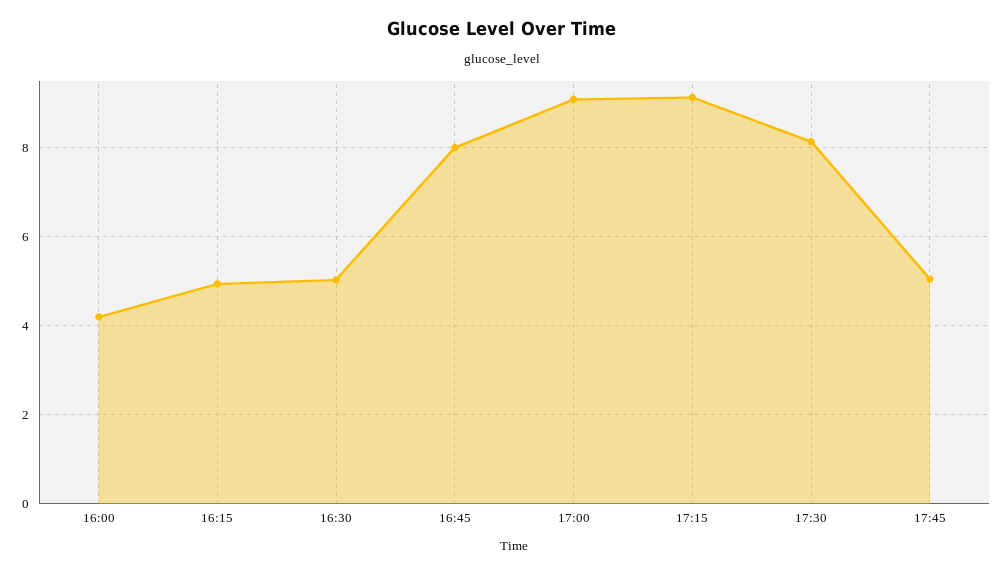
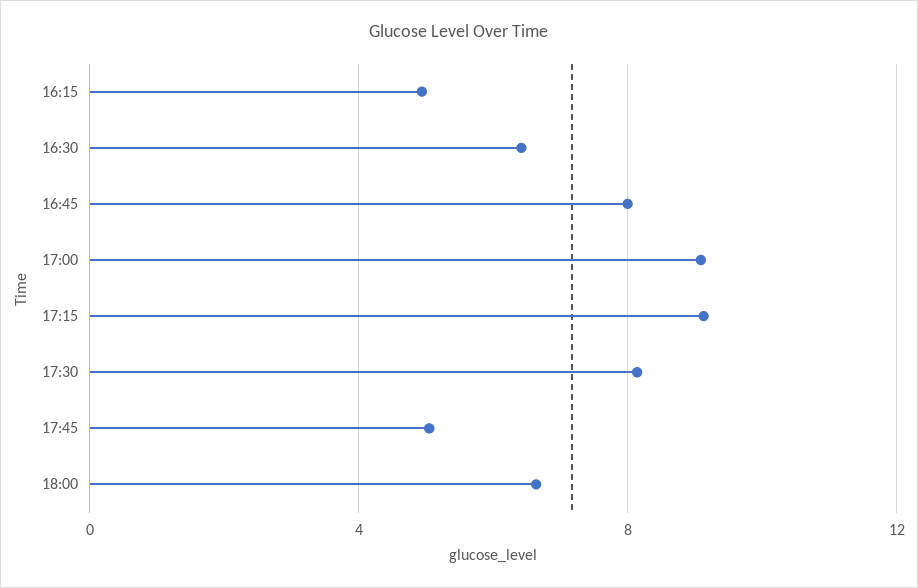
16:00: 4.2 -> none
16:30: 5 -> 6.5
18:00: none -> 6.5

